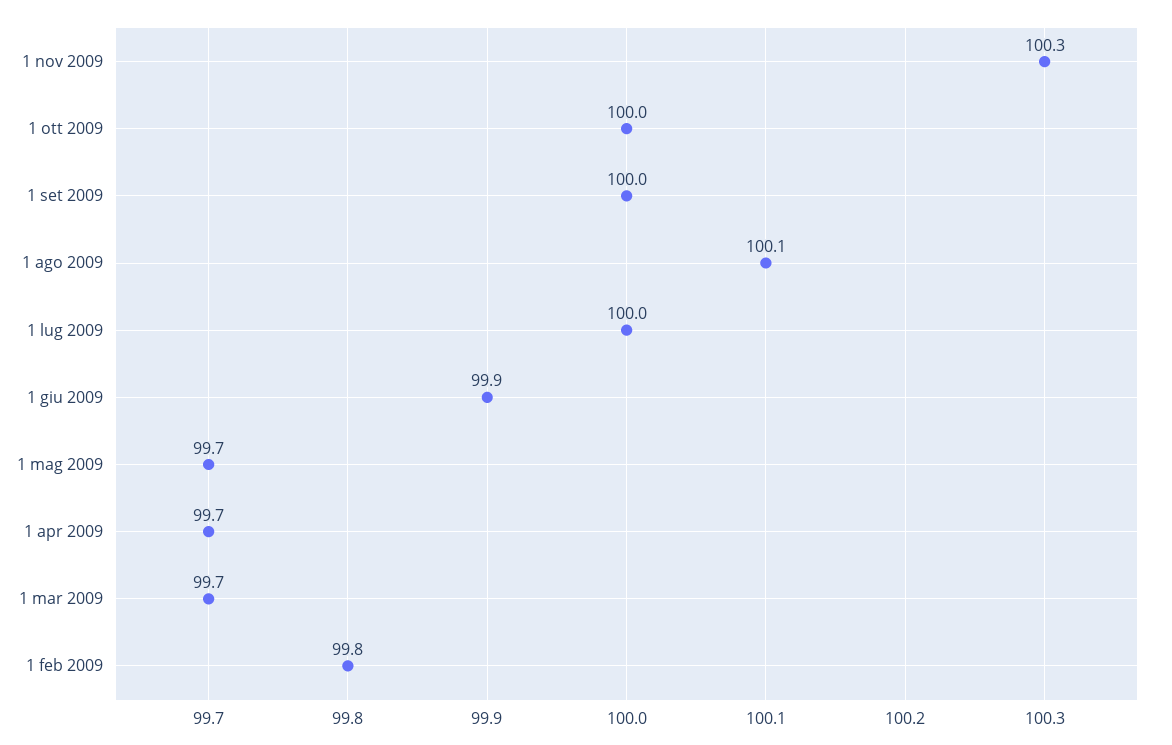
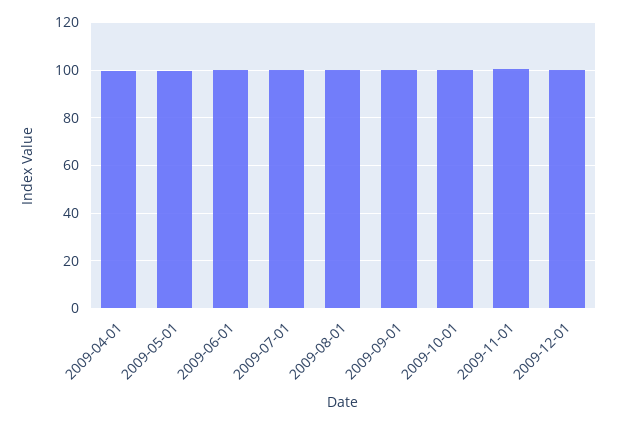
1 mar 2009: 99.7 -> none
1 feb 2009: 99.8 -> none
2009-12-01: none -> 100

